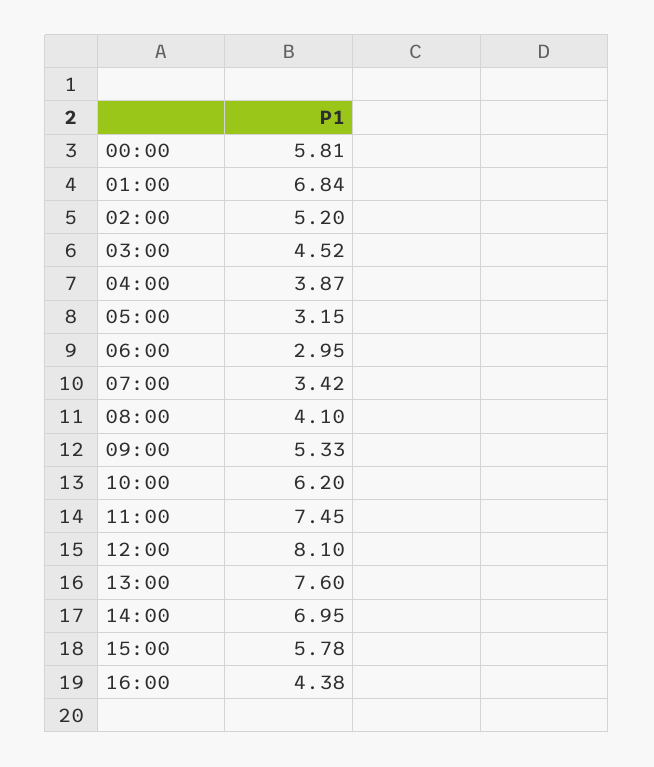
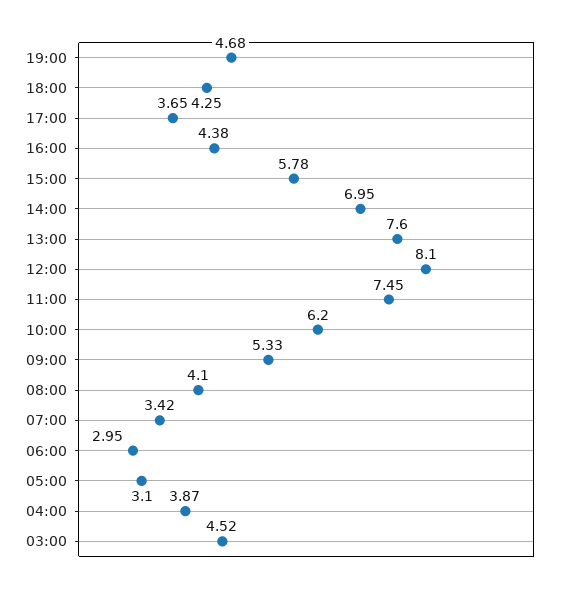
00:00: 5.81 -> none
01:00: 6.84 -> none
02:00: 5.2 -> none
05:00: 3.15 -> 3.1
19:00: none -> 4.68
18:00: none -> 4.25
17:00: none -> 3.65

